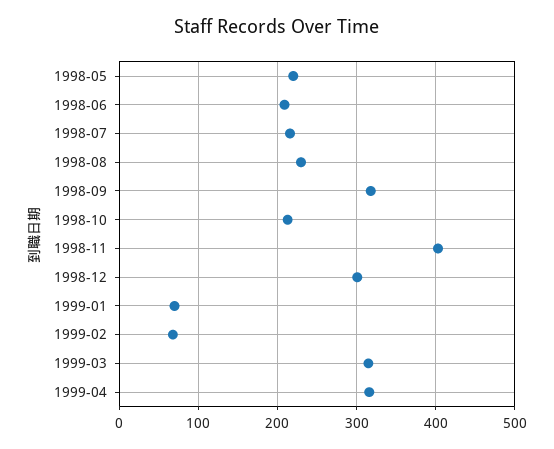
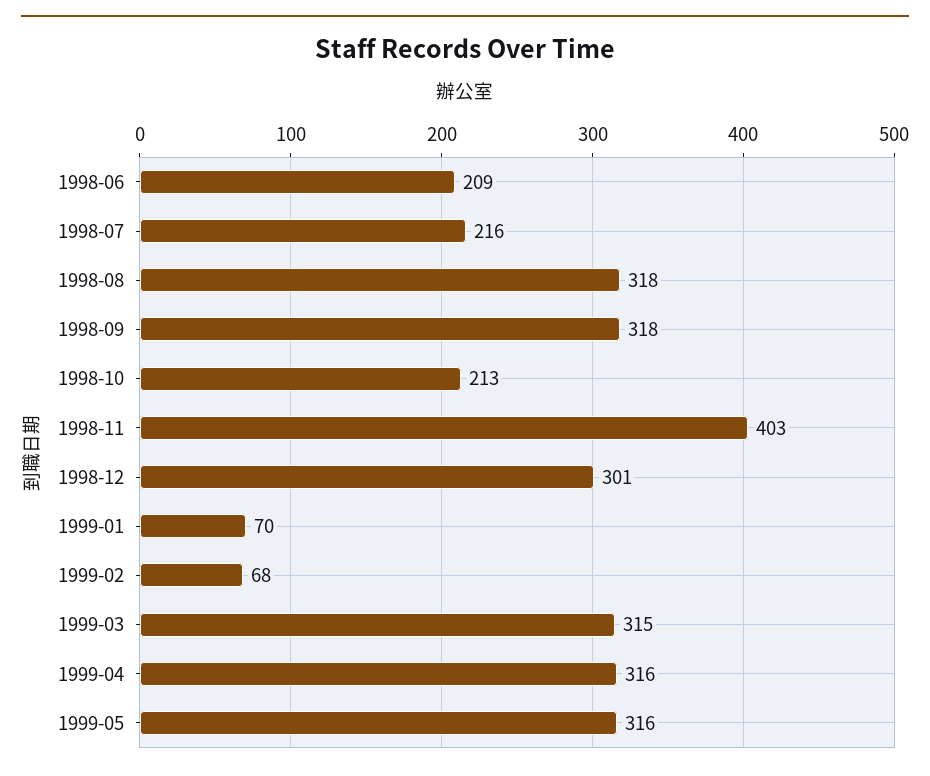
1998-05: 220 -> none
1998-08: 230 -> 318
1999-05: none -> 316

